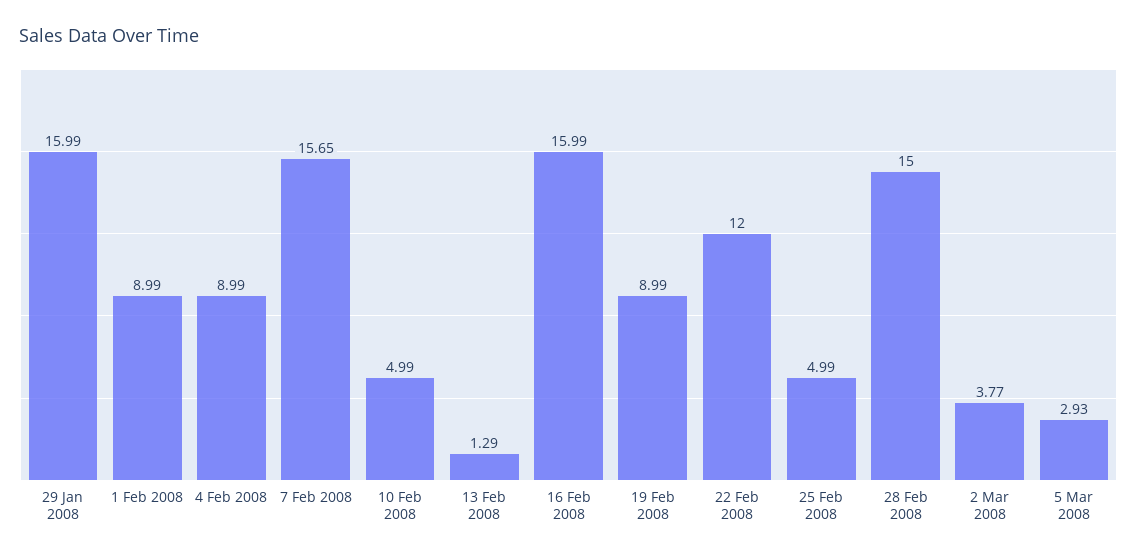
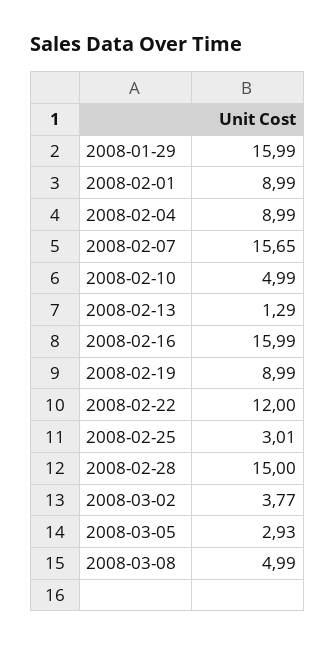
25 Feb 2008: 4.99 -> 3.01
2008-03-08: none -> 4.99

